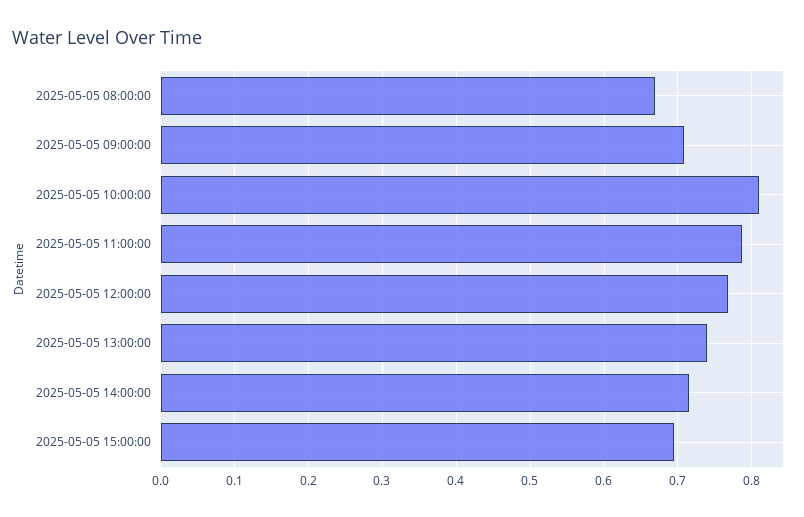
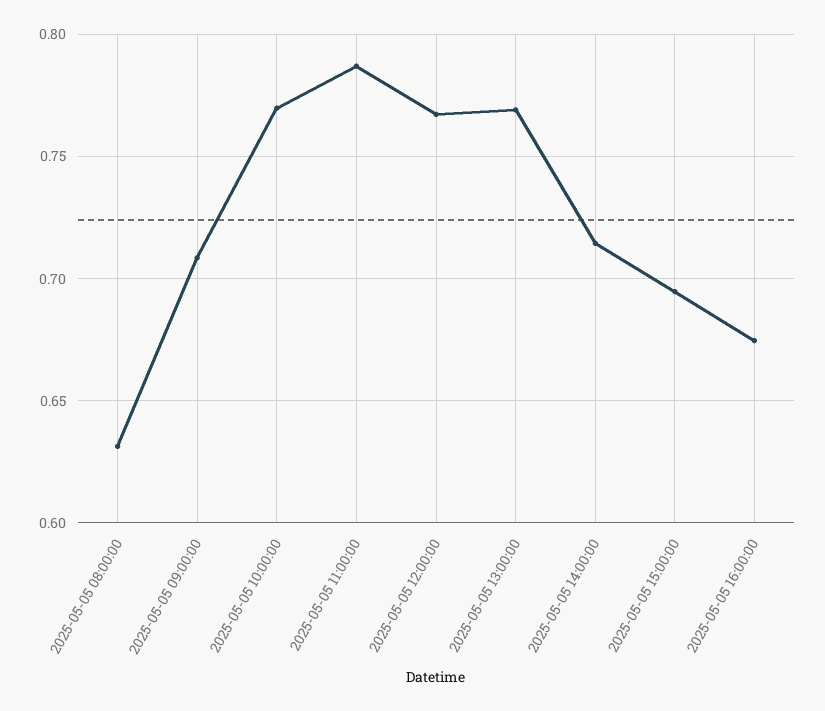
2025-05-05 08:00:00: 0.67 -> 0.63
2025-05-05 10:00:00: 0.81 -> 0.77
2025-05-05 13:00:00: 0.74 -> 0.77
2025-05-05 16:00:00: none -> 0.675

